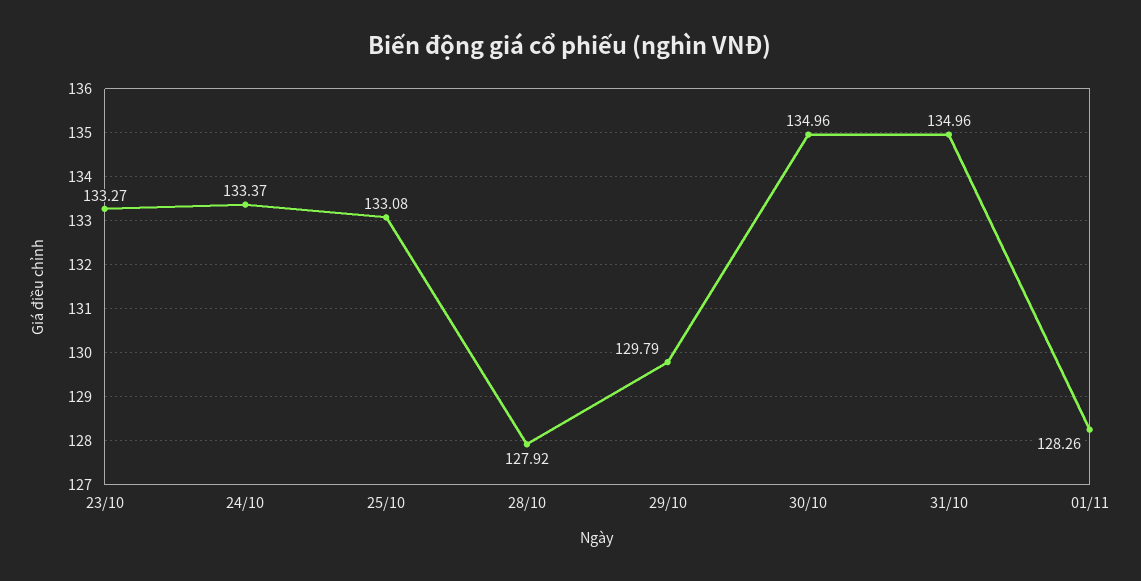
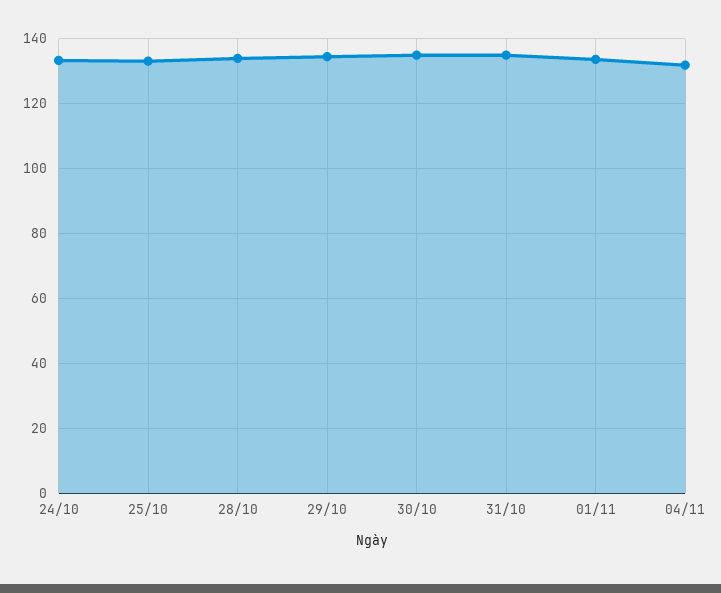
23/10: 133.27 -> none
28/10: 127.92 -> 134
29/10: 129.79 -> 134
01/11: 128.26 -> 134
04/11: none -> 132

